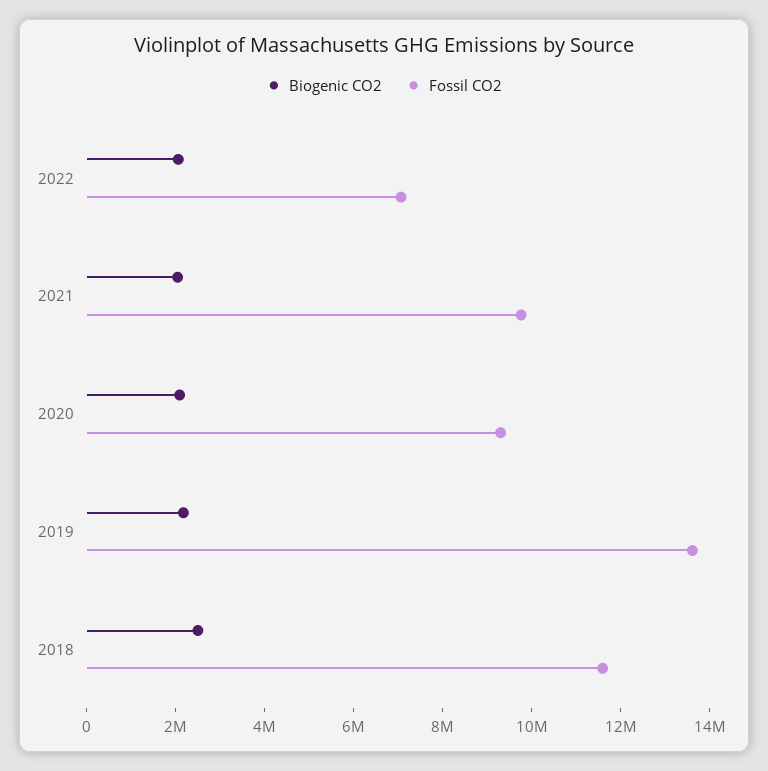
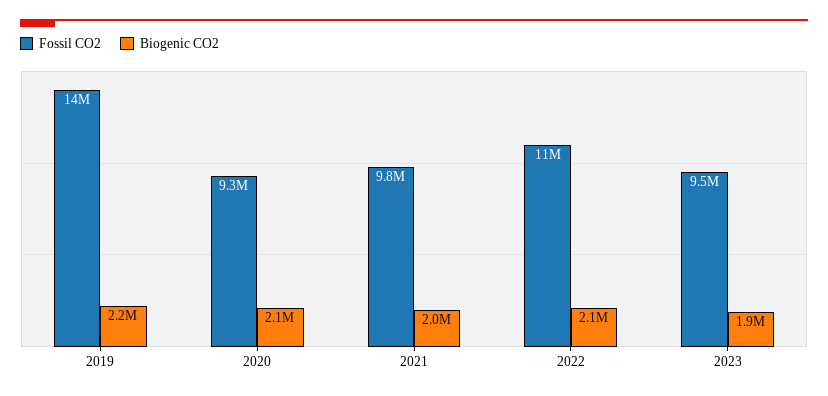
Fossil CO2, 2022: 7000000 -> 11000000
Biogenic CO2, 2018: 2500000 -> none
Fossil CO2, 2018: 11500000 -> none
Fossil CO2, 2023: none -> 9500000
Biogenic CO2, 2023: none -> 1900000

